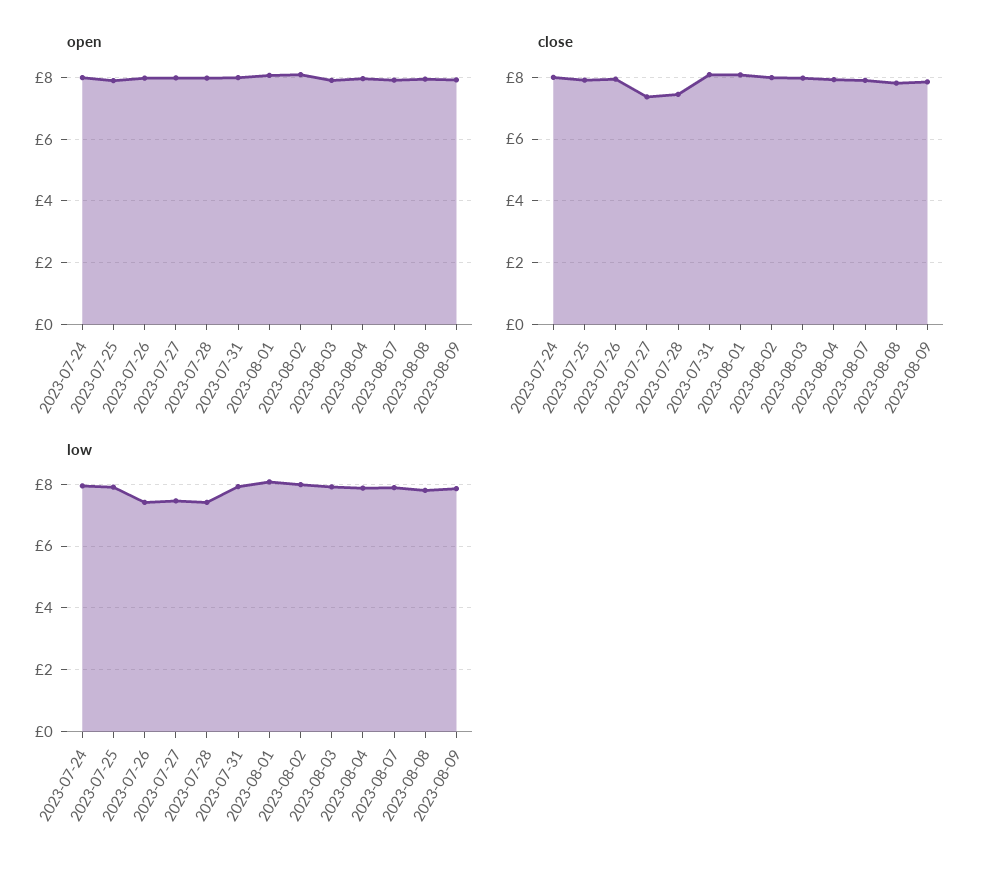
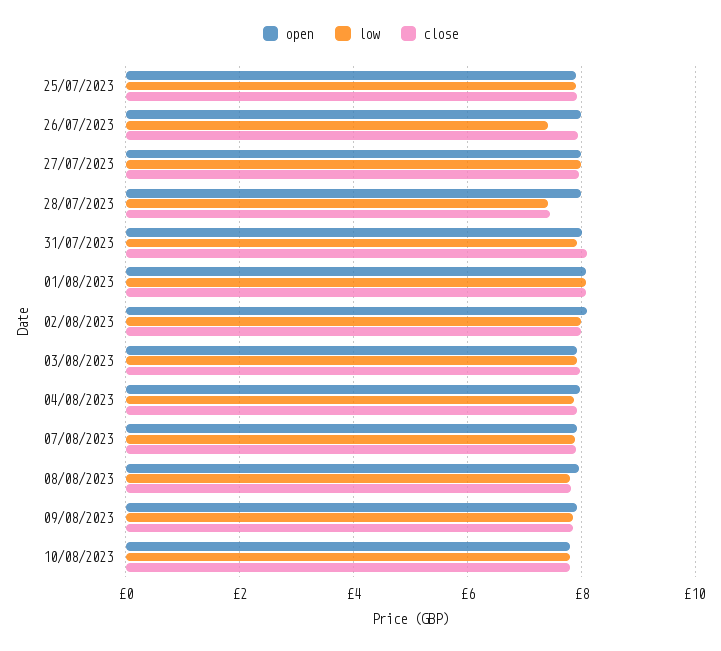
open, 2023-07-24: 8 -> none
close, 2023-07-24: 8 -> none
close, 2023-07-27: 7.4 -> 8
low, 2023-07-24: 8 -> none
low, 2023-07-27: 7.4 -> 8
open, 10/08/2023: none -> 7.8
low, 10/08/2023: none -> 7.8
close, 10/08/2023: none -> 7.8

